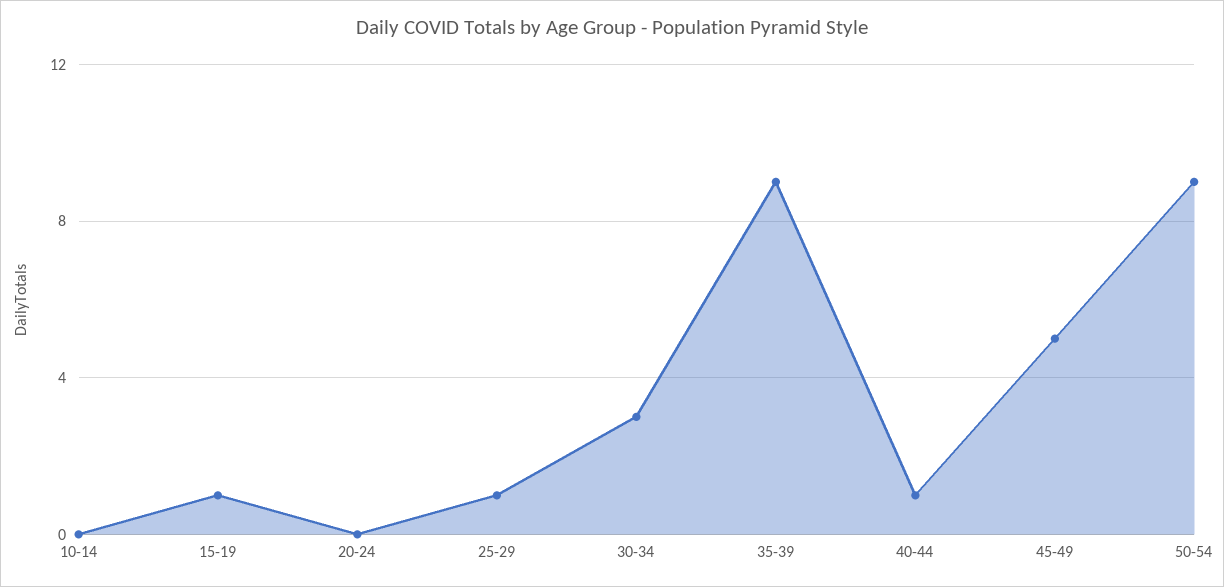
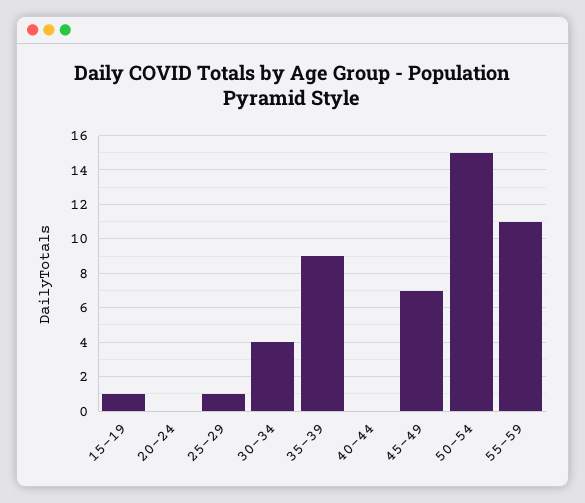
10-14: 0 -> none
30-34: 3 -> 4
40-44: 1 -> 0
45-49: 5 -> 7
50-54: 9 -> 15
55-59: none -> 11

